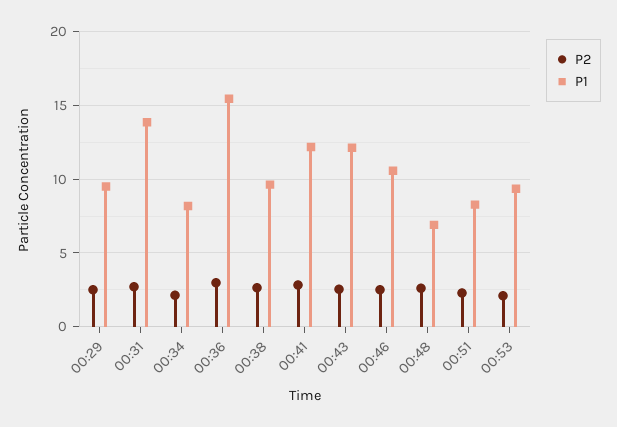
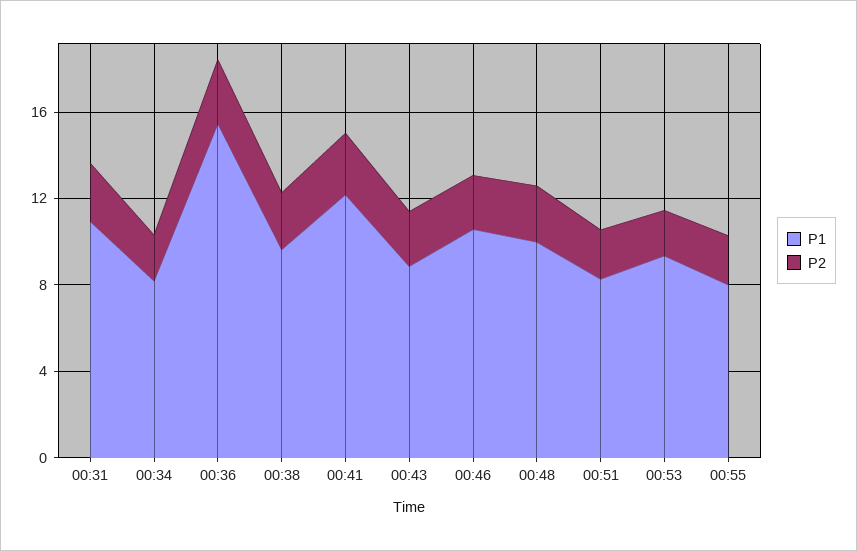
P2, 00:29: 2.5 -> none
P1, 00:29: 9.5 -> none
P1, 00:31: 14 -> 11
P1, 00:43: 12 -> 9
P1, 00:48: 7 -> 10
P1, 00:55: none -> 8
P2, 00:55: none -> 2

